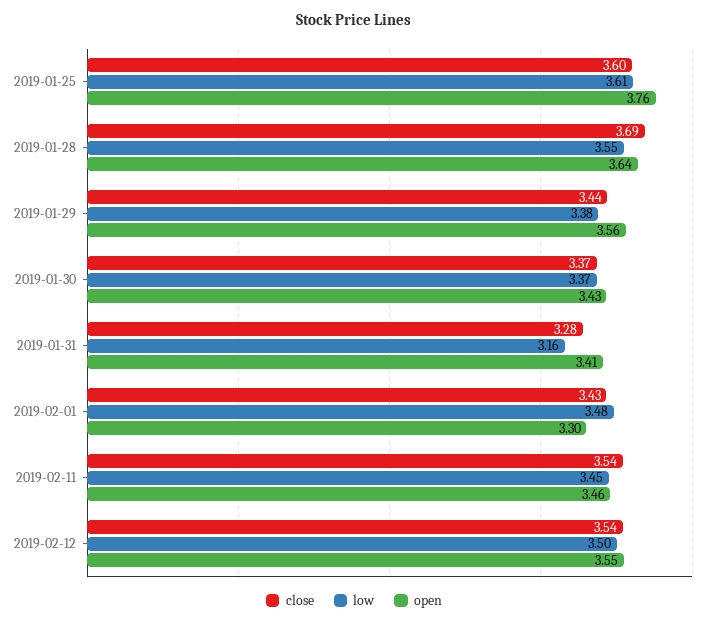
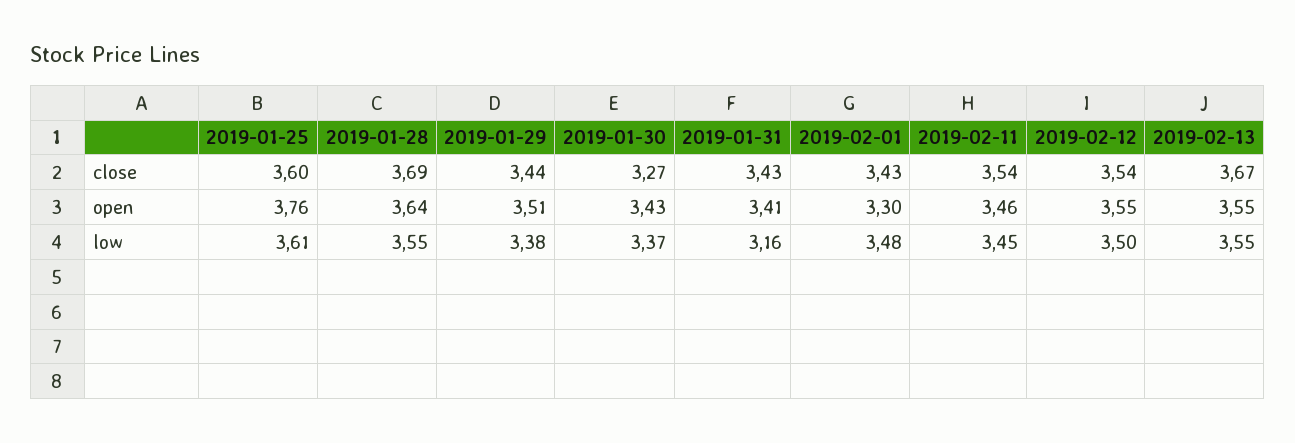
open, 2019-01-29: 3.56 -> 3.51
close, 2019-01-30: 3.37 -> 3.27
close, 2019-01-31: 3.28 -> 3.43
close, 2019-02-13: none -> 3.67
open, 2019-02-13: none -> 3.55
low, 2019-02-13: none -> 3.55

